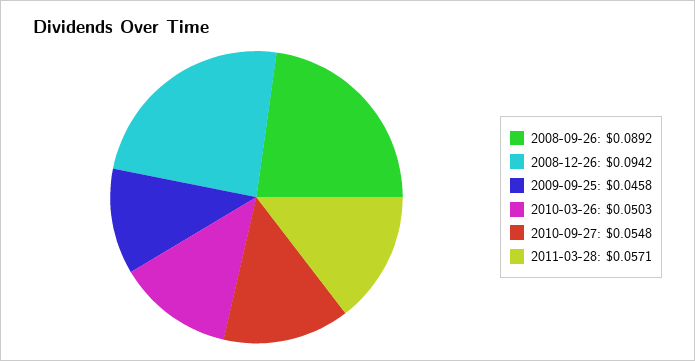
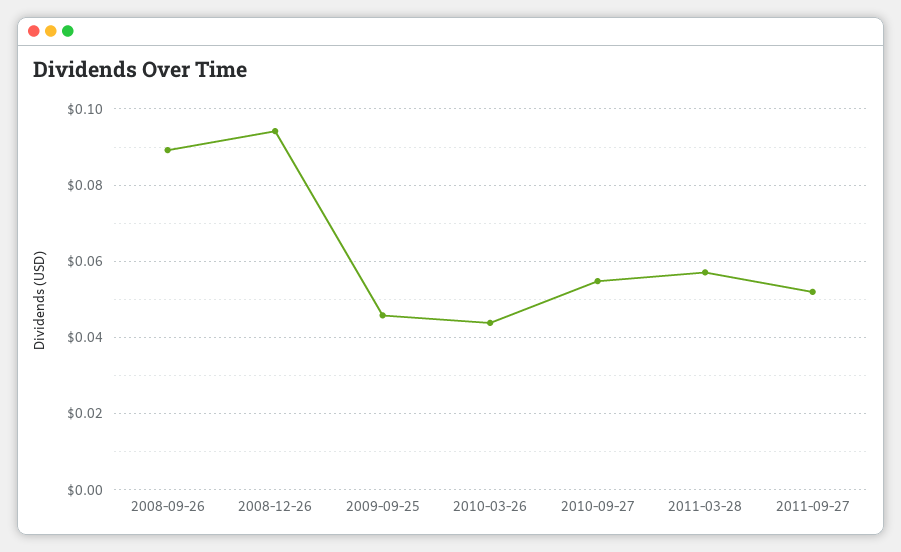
2010-03-26: 0.0503 -> 0.044
2011-09-27: none -> 0.052

